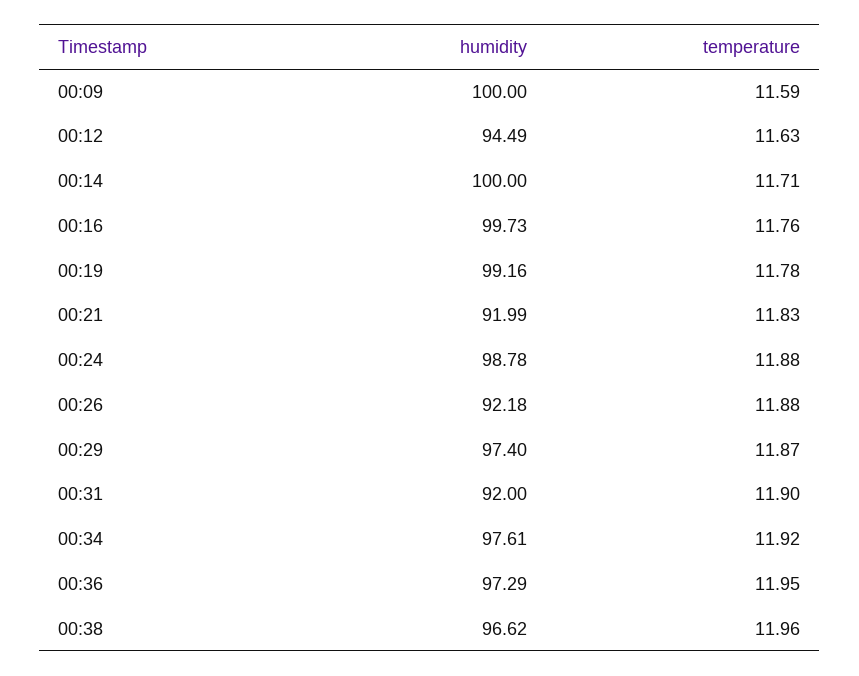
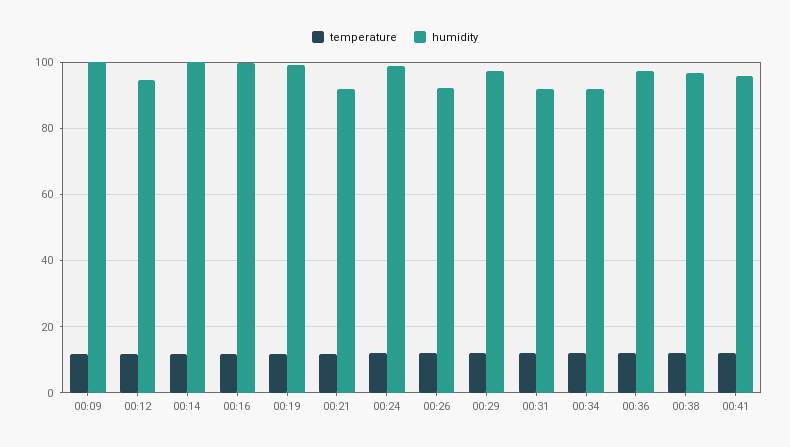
humidity, 00:34: 97.61 -> 92
temperature, 00:41: none -> 12
humidity, 00:41: none -> 96

